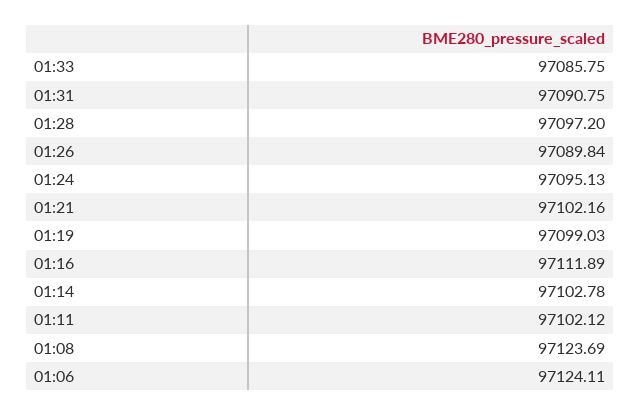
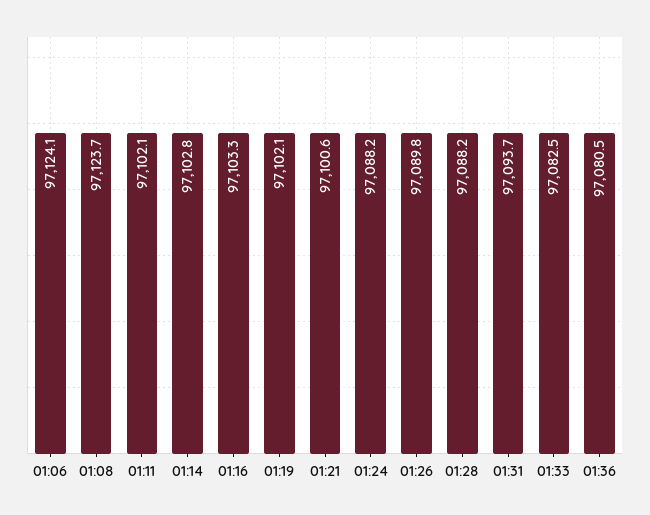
01:33: 97085.75 -> 97082.5
01:31: 97090.75 -> 97093.7
01:28: 97097.2 -> 97088.2
01:24: 97095.13 -> 97088.2
01:21: 97102.16 -> 97100.6
01:19: 97099.03 -> 97102.1
01:16: 97111.89 -> 97103.3
01:36: none -> 97080.5

